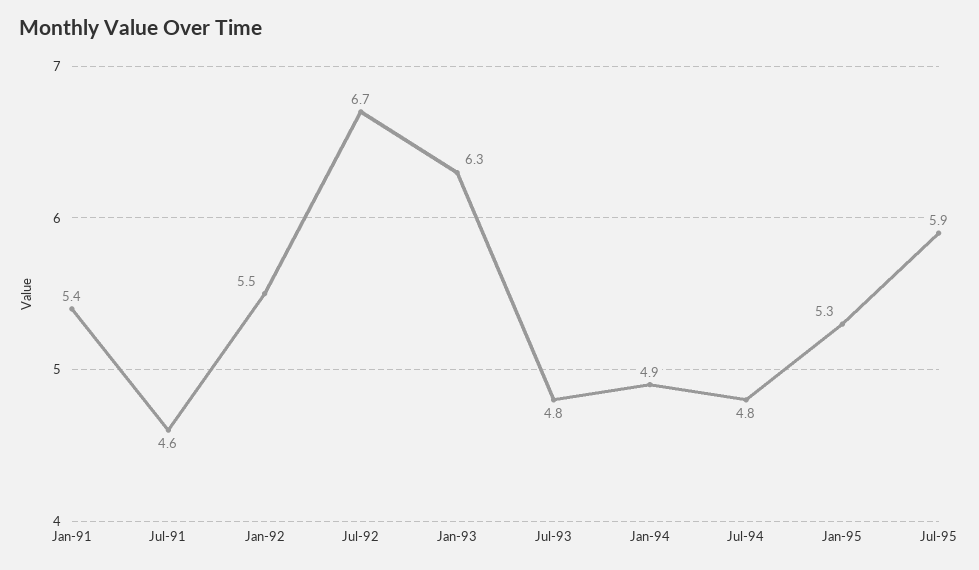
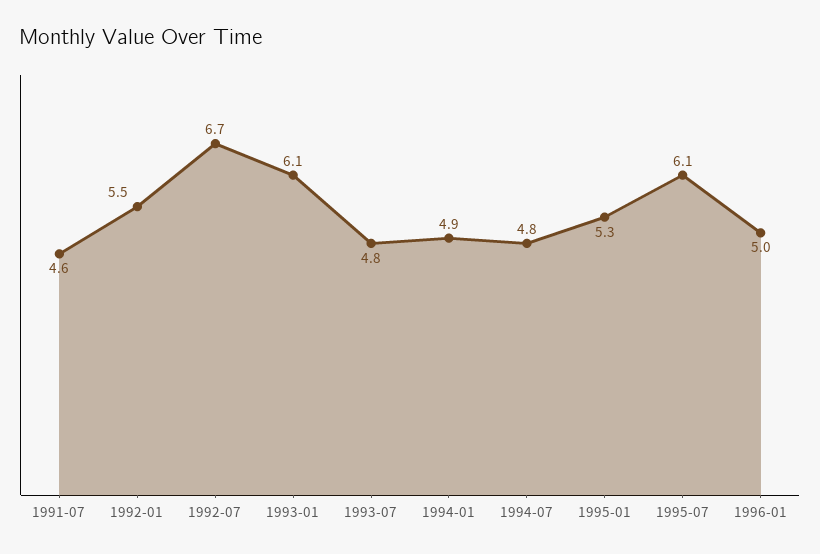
Jan-91: 5.4 -> none
Jan-93: 6.3 -> 6.1
Jul-95: 5.9 -> 6.1
1996-01: none -> 5

